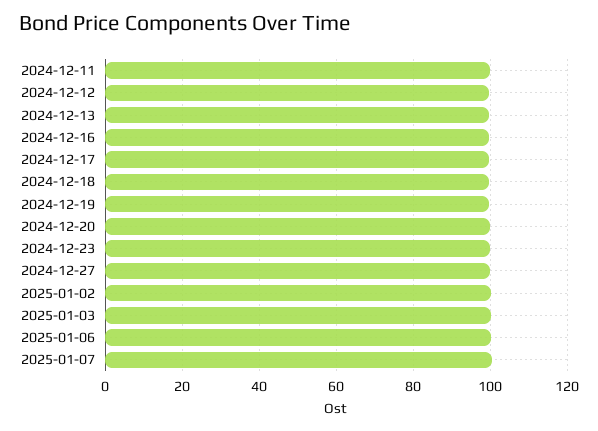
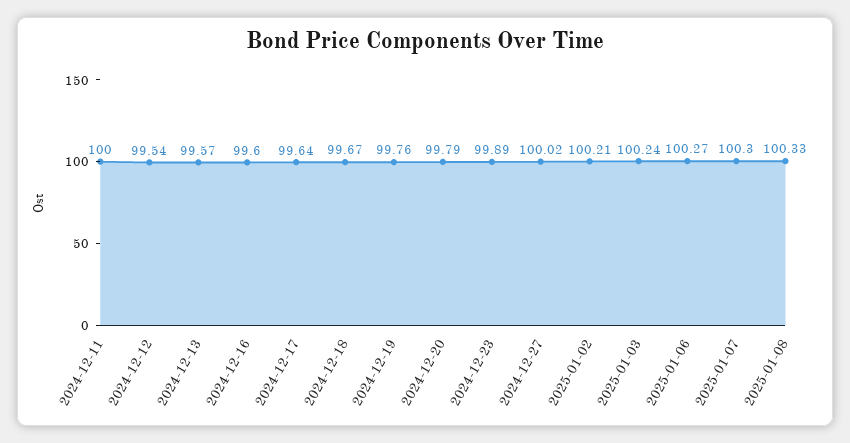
2025-01-08: none -> 100.33

